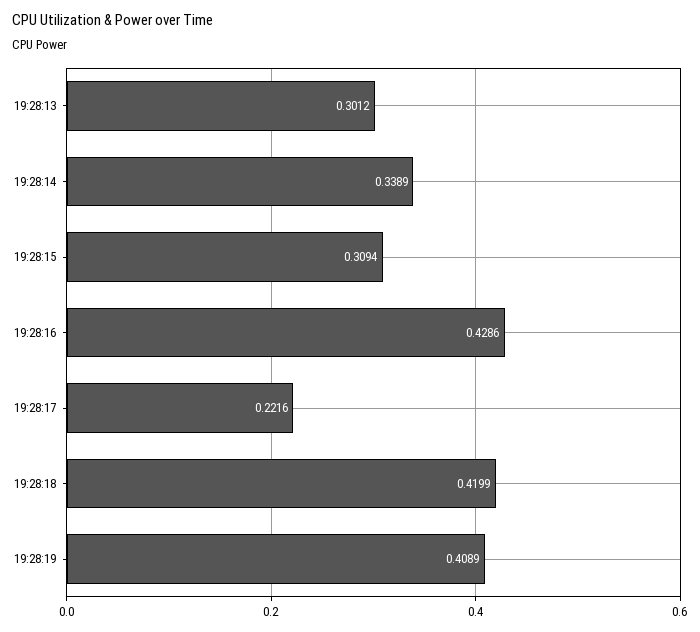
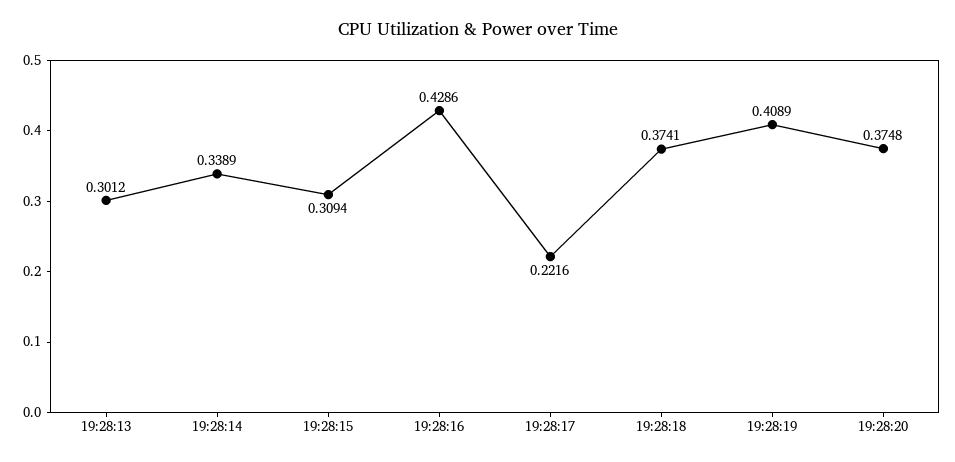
19:28:18: 0.4199 -> 0.3741
19:28:20: none -> 0.3748

